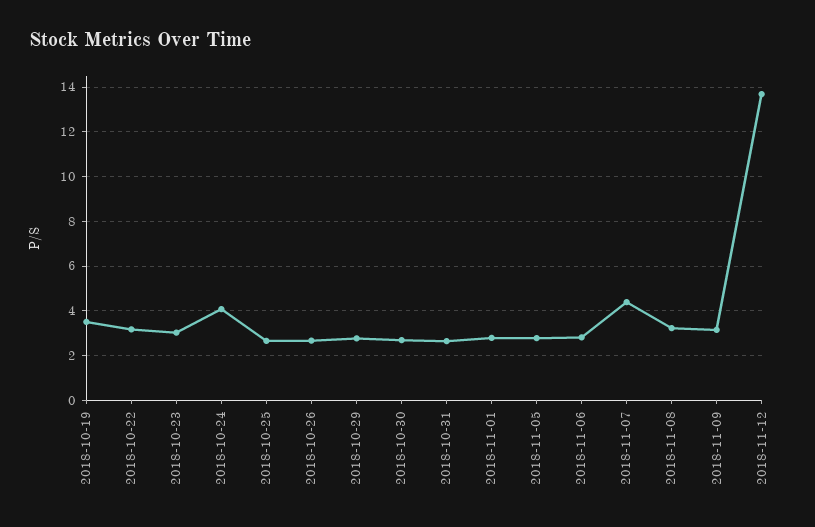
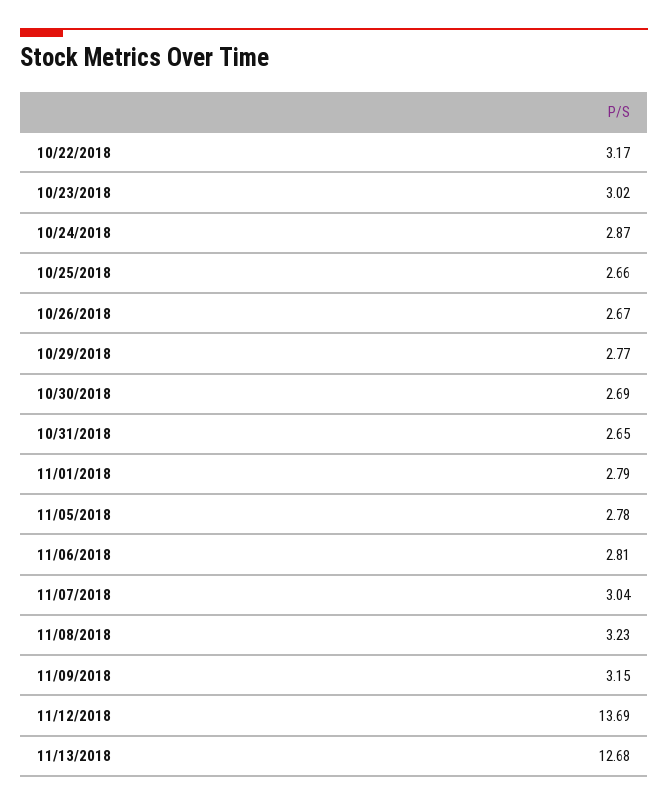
2018-10-19: 3.5 -> none
2018-10-24: 4 -> 2.87
2018-11-07: 4.5 -> 3.04
11/13/2018: none -> 12.68

